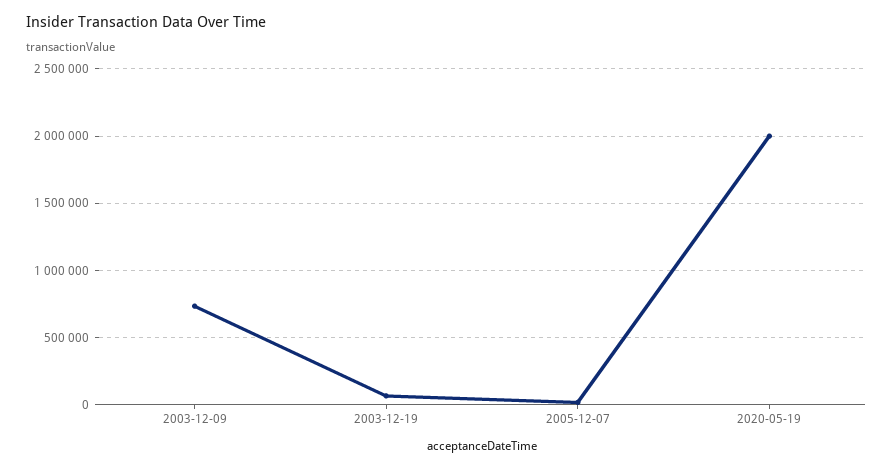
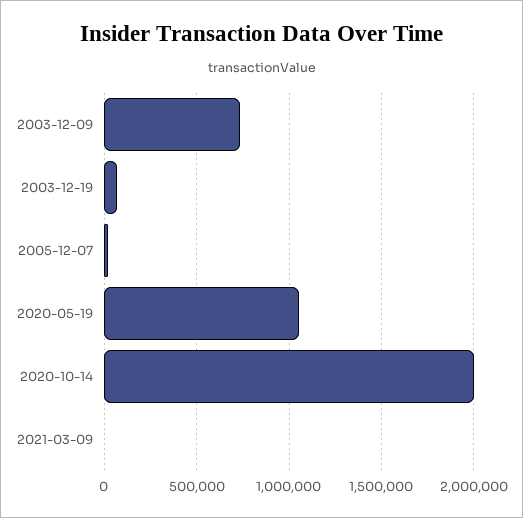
2020-05-19: 2000000 -> 1050000
2020-10-14: none -> 2000000
2021-03-09: none -> 0

